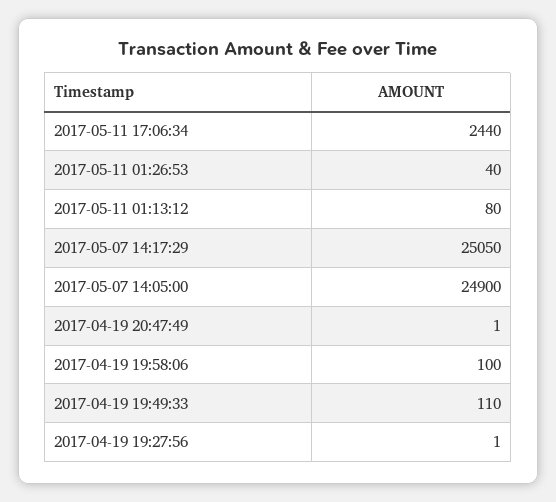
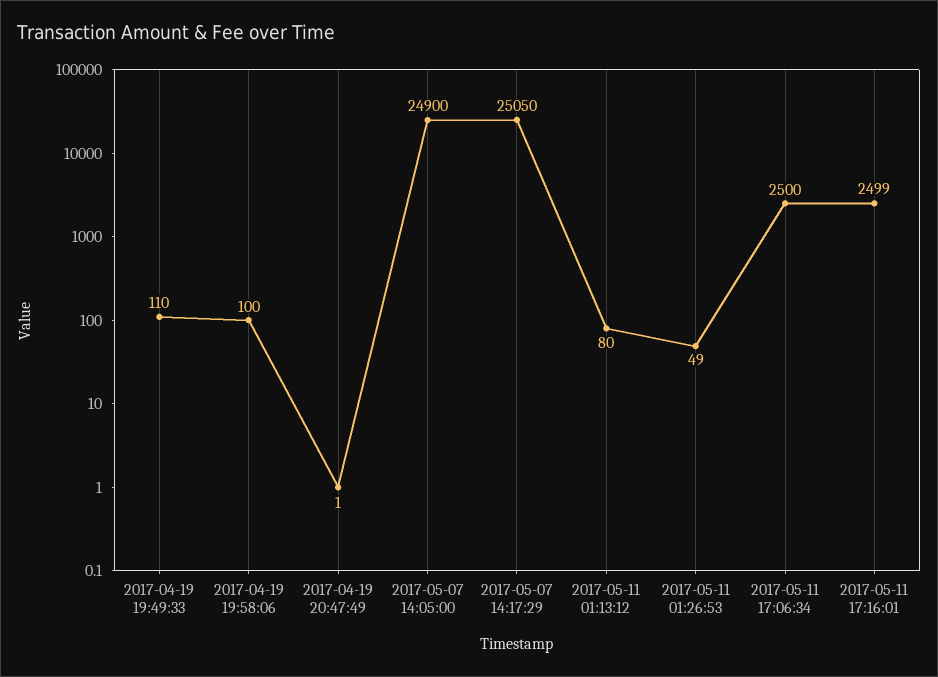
2017-05-11 17:06:34: 2440 -> 2500
2017-05-11 01:26:53: 40 -> 49
2017-04-19 19:27:56: 1 -> none
2017-05-11 17:16:01: none -> 2499

